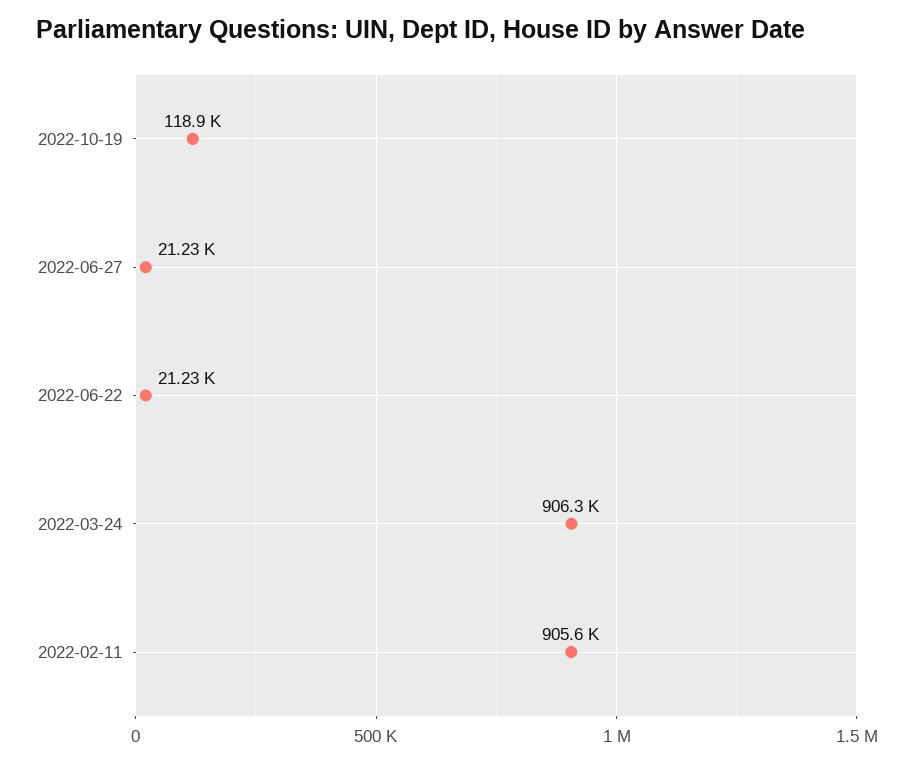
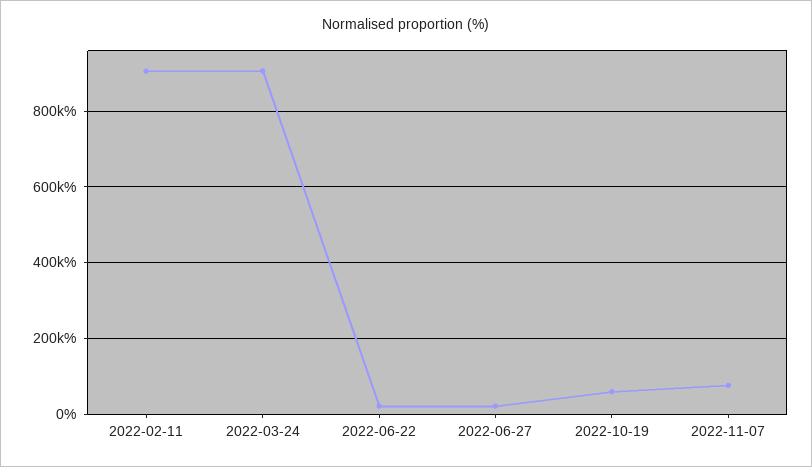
2022-10-19: 118900 -> 60000
2022-11-07: none -> 80000

